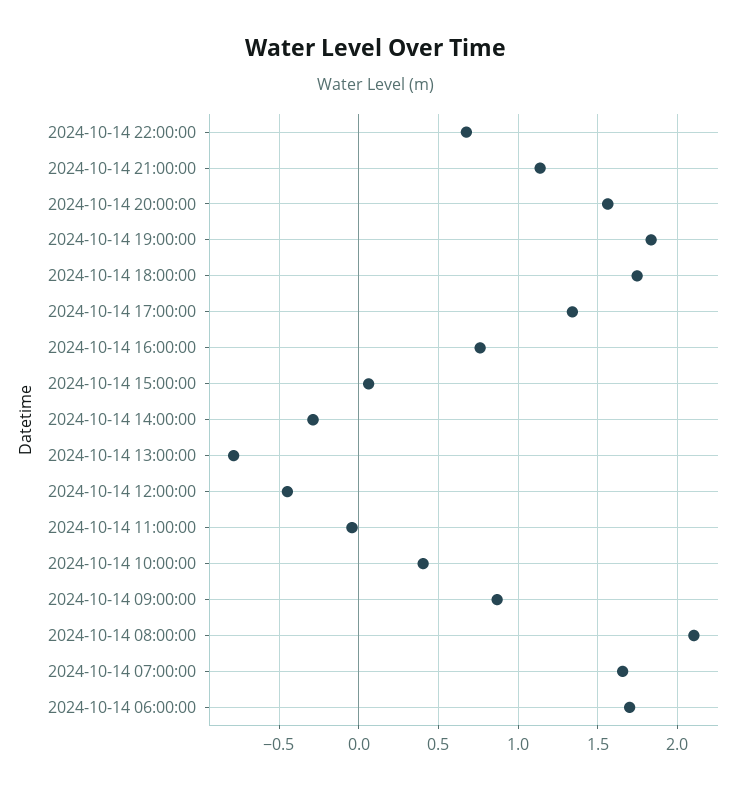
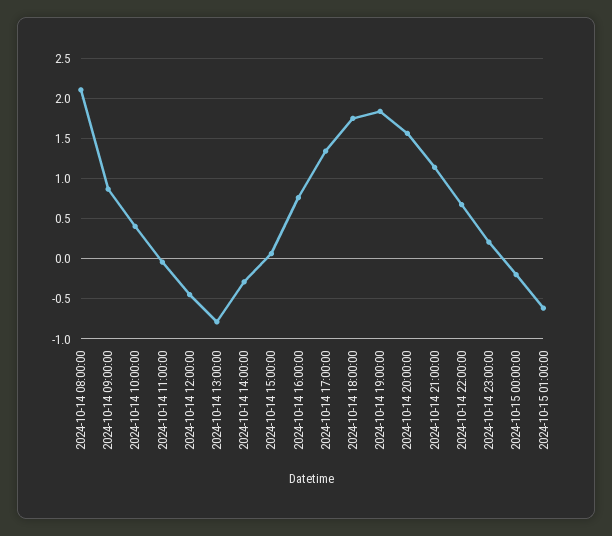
2024-10-14 07:00:00: 1.65 -> none
2024-10-14 06:00:00: 1.7 -> none
2024-10-14 23:00:00: none -> 0.2
2024-10-15 00:00:00: none -> -0.2
2024-10-15 01:00:00: none -> -0.6

